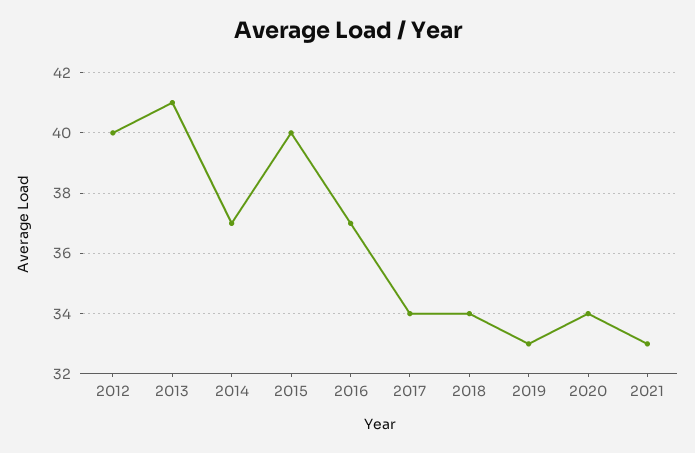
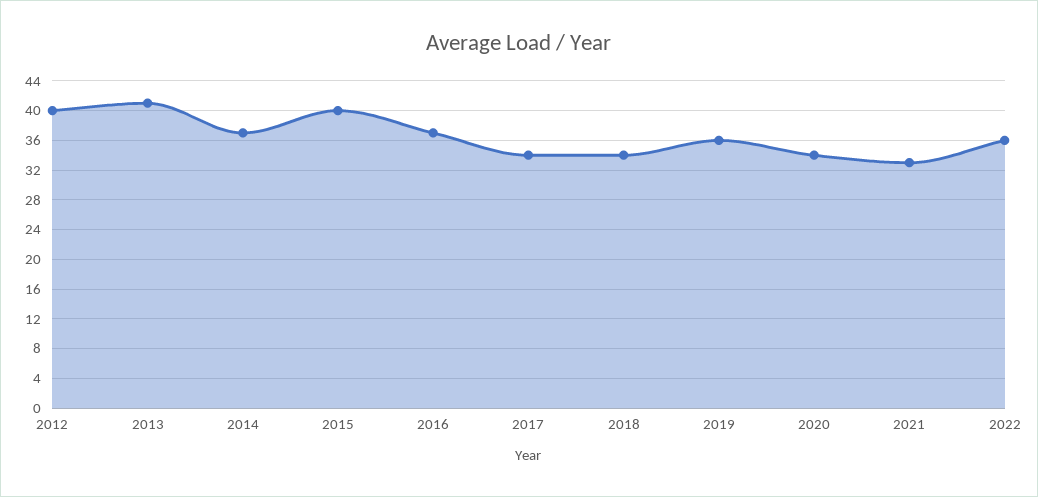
2019: 33 -> 36
2022: none -> 36

